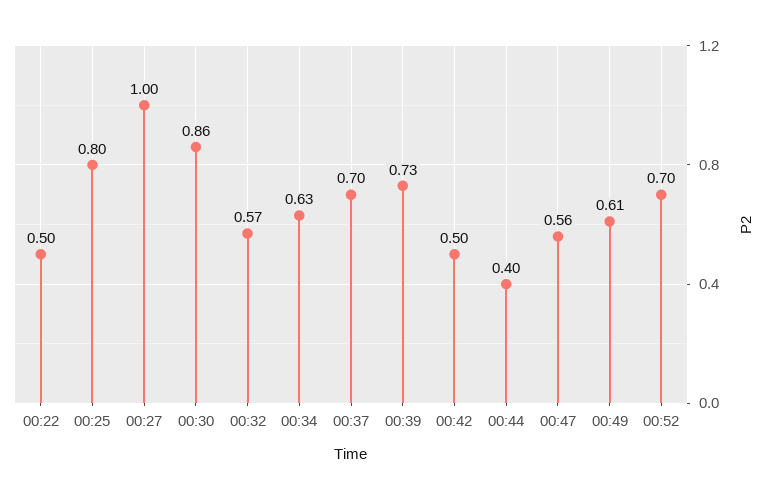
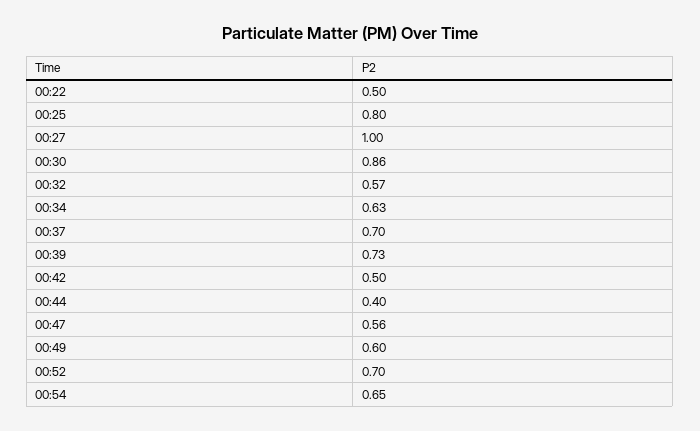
00:49: 0.61 -> 0.6
00:54: none -> 0.65

